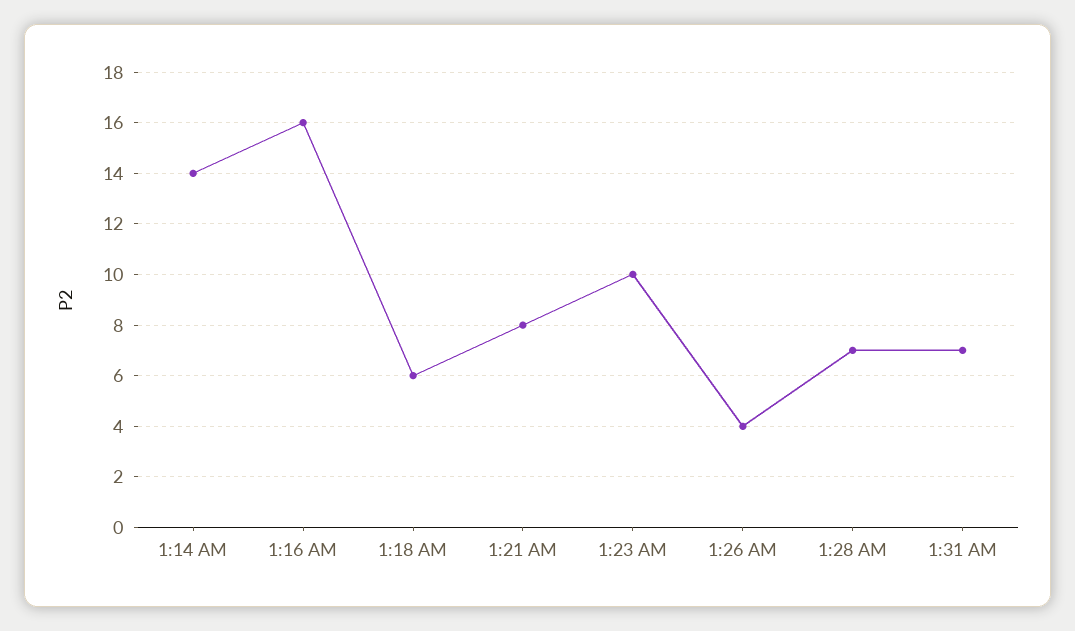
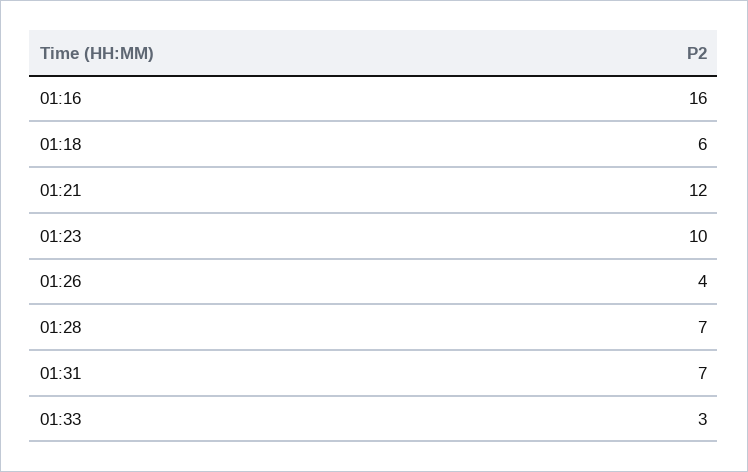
1:14 AM: 14 -> none
1:21 AM: 8 -> 12
01:33: none -> 3

